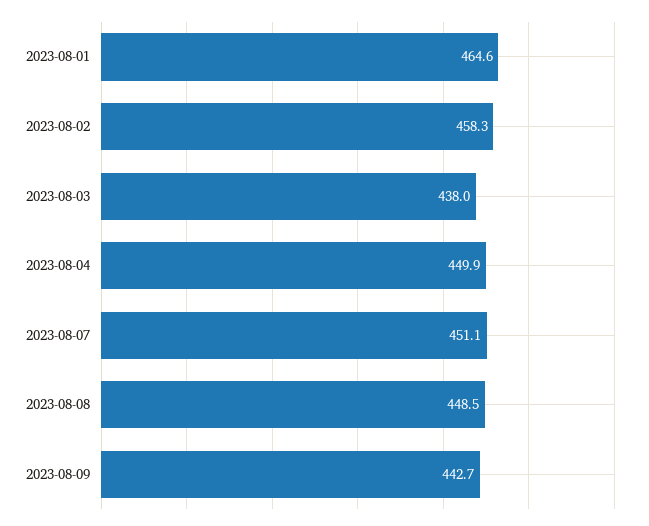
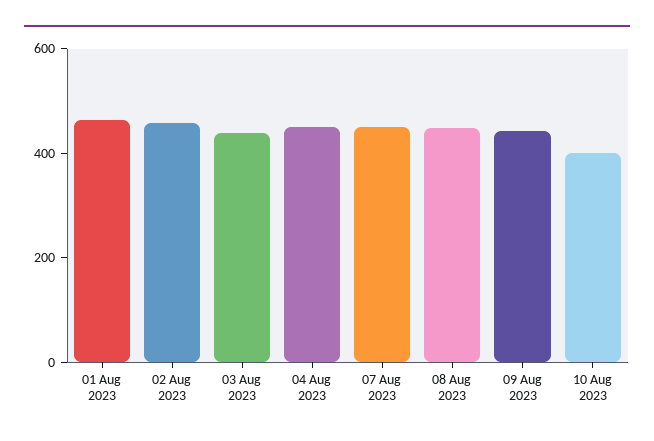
10 Aug 2023: none -> 400

